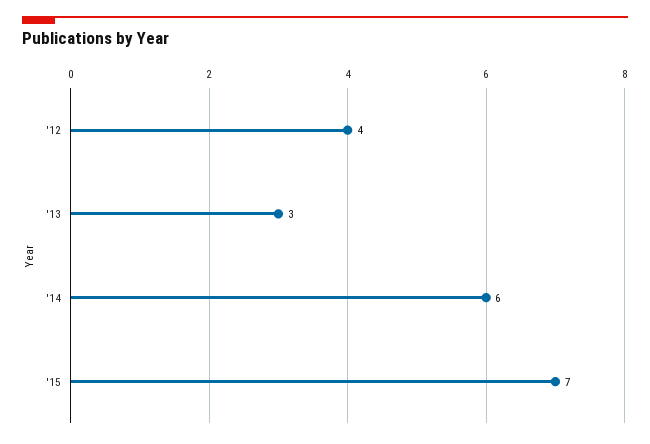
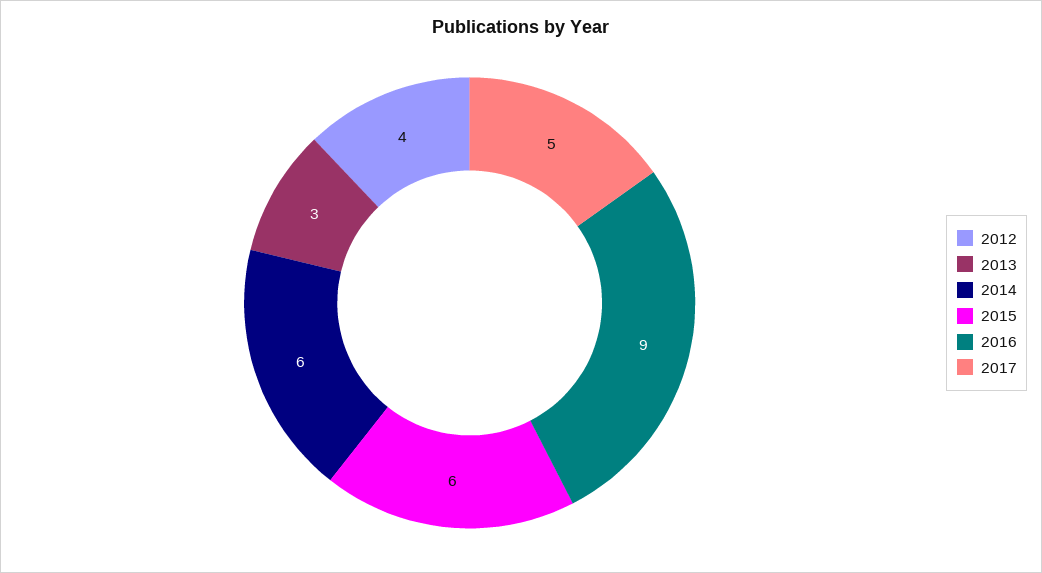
'15: 7 -> 6
2016: none -> 9
2017: none -> 5

